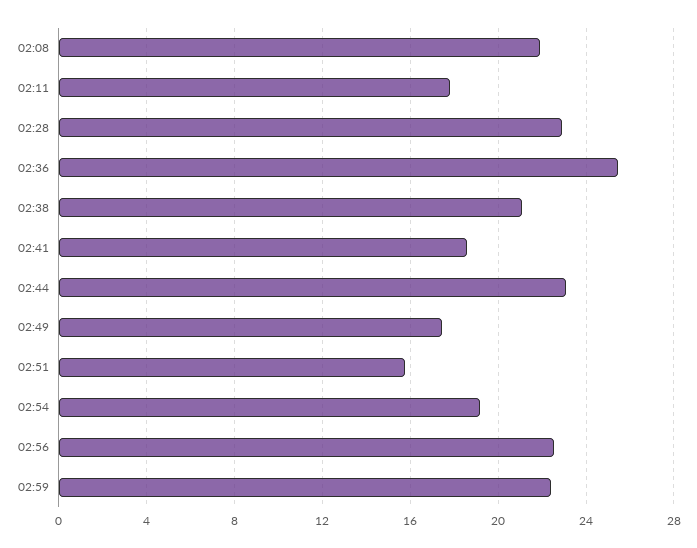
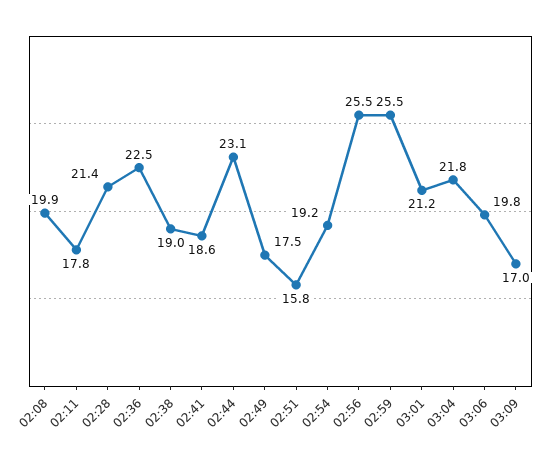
02:08: 22 -> 19.9
02:28: 23 -> 21.4
02:36: 25.5 -> 22.5
02:38: 21 -> 19
02:56: 22.5 -> 25.5
02:59: 22.5 -> 25.5
03:01: none -> 21.2
03:04: none -> 21.8
03:06: none -> 19.8
03:09: none -> 17

